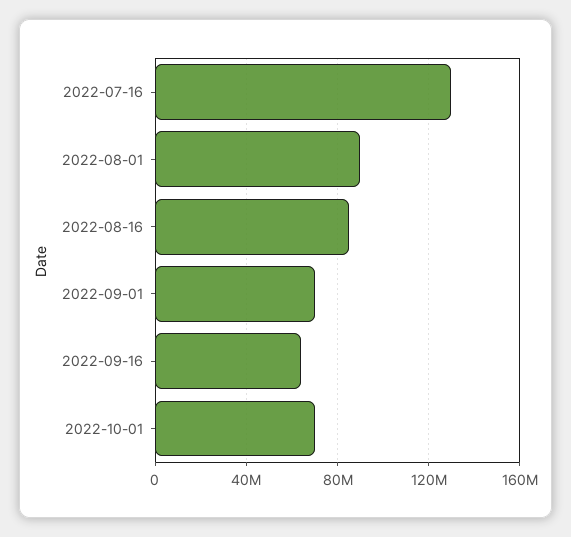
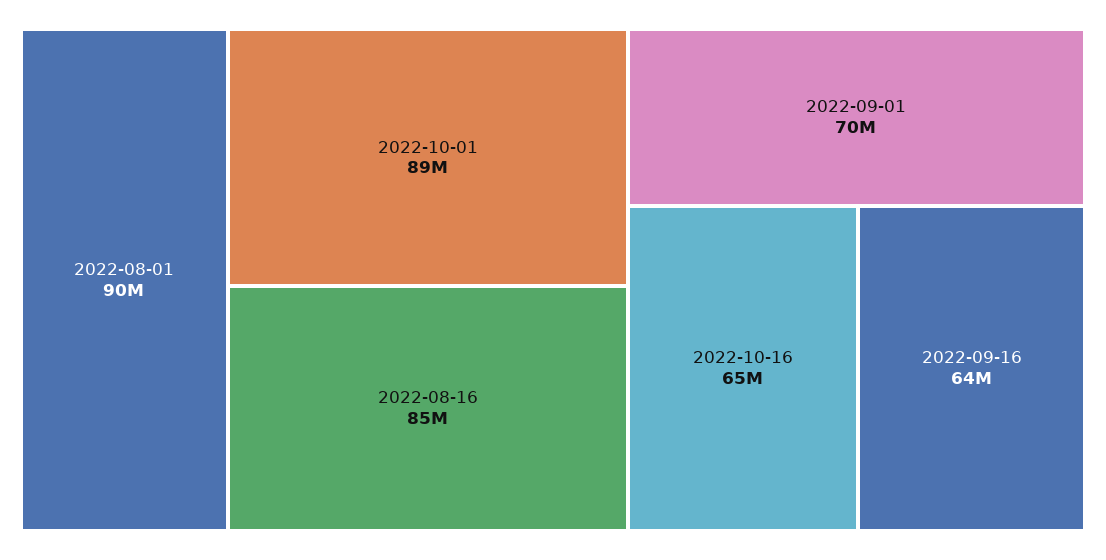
2022-07-16: 130000000 -> none
2022-10-01: 70000000 -> 89000000
2022-10-16: none -> 65000000

